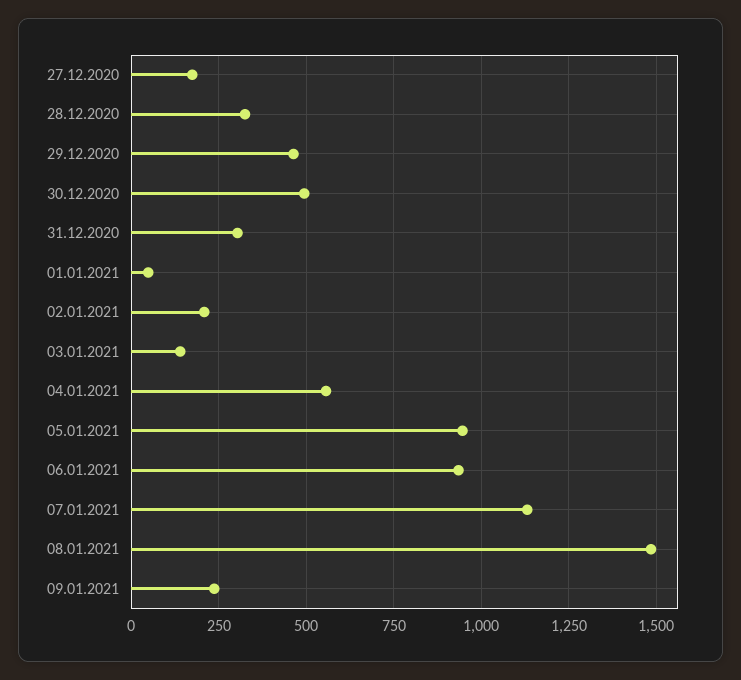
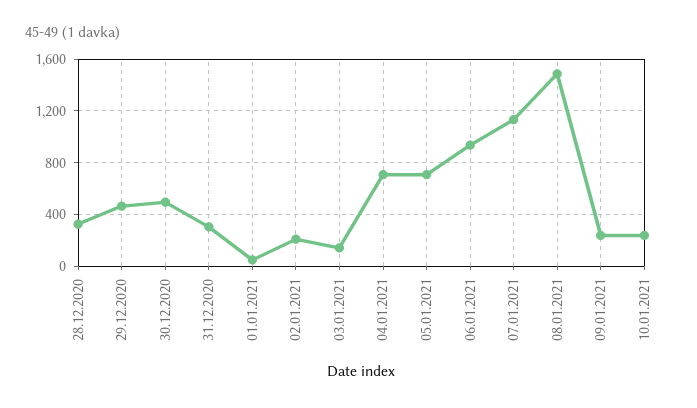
27.12.2020: 175 -> none
04.01.2021: 550 -> 700
05.01.2021: 950 -> 700
10.01.2021: none -> 250

